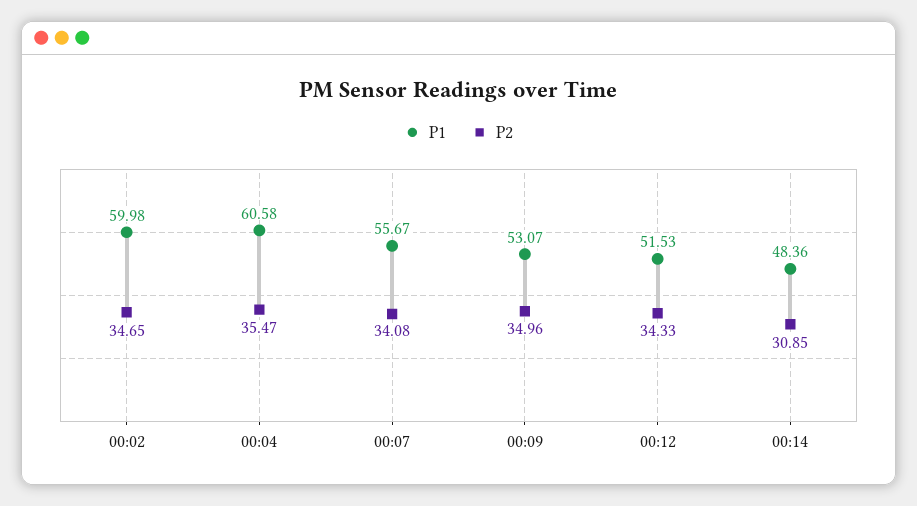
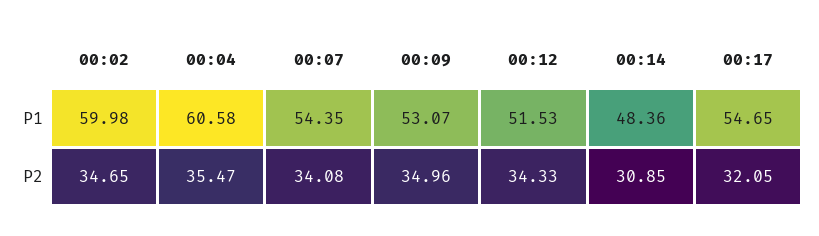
P1, 00:07: 55.67 -> 54.35
P1, 00:17: none -> 54.65
P2, 00:17: none -> 32.05

